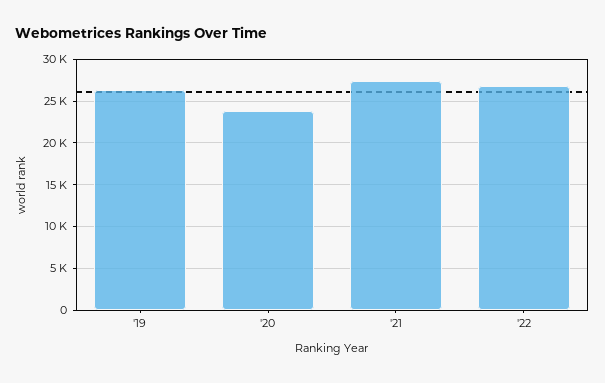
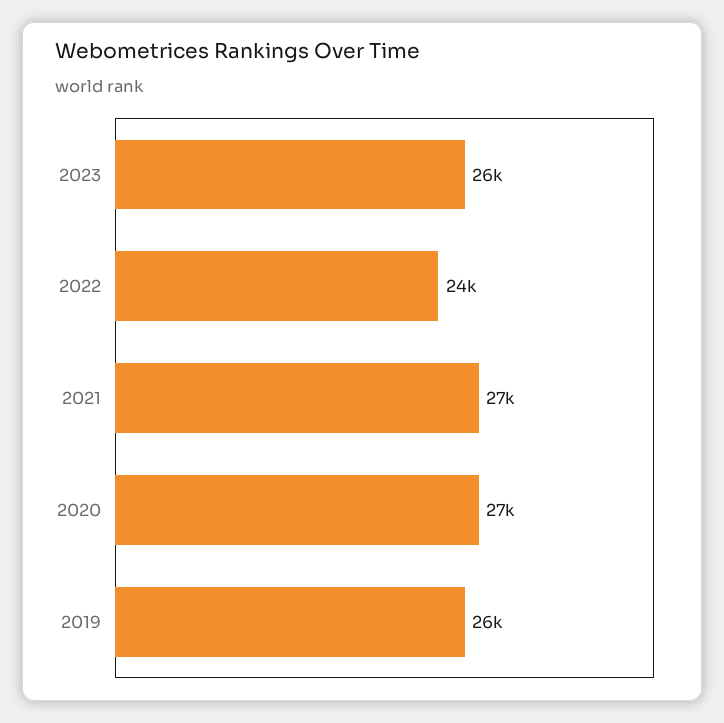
'20: 24000 -> 27000
'22: 27000 -> 24000
2023: none -> 26000

